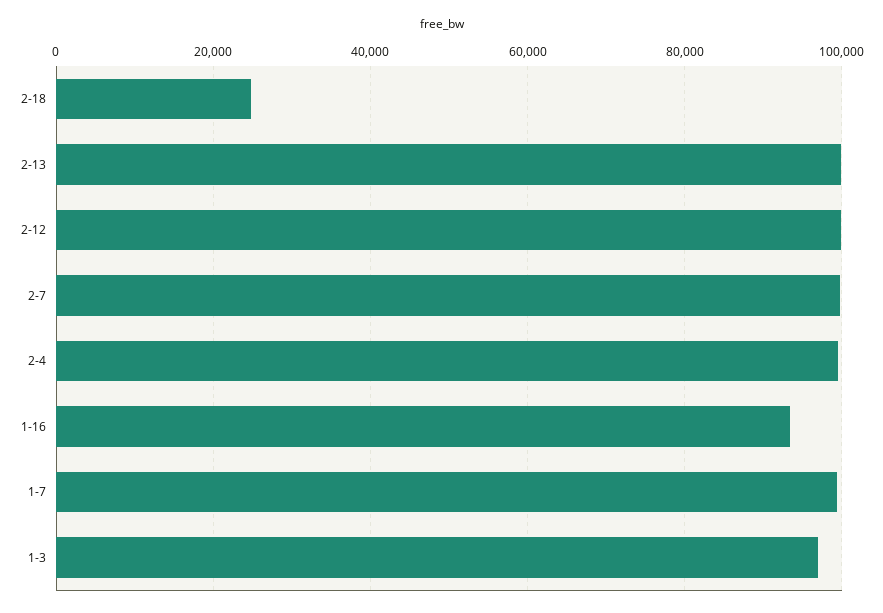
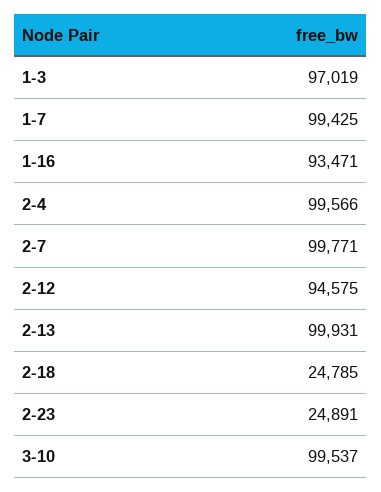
2-12: 100000 -> 94575
2-23: none -> 24891
3-10: none -> 99537

